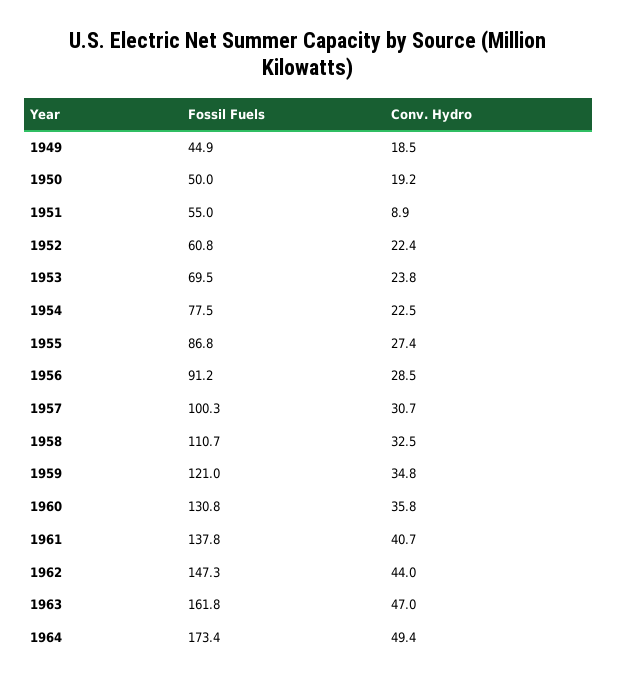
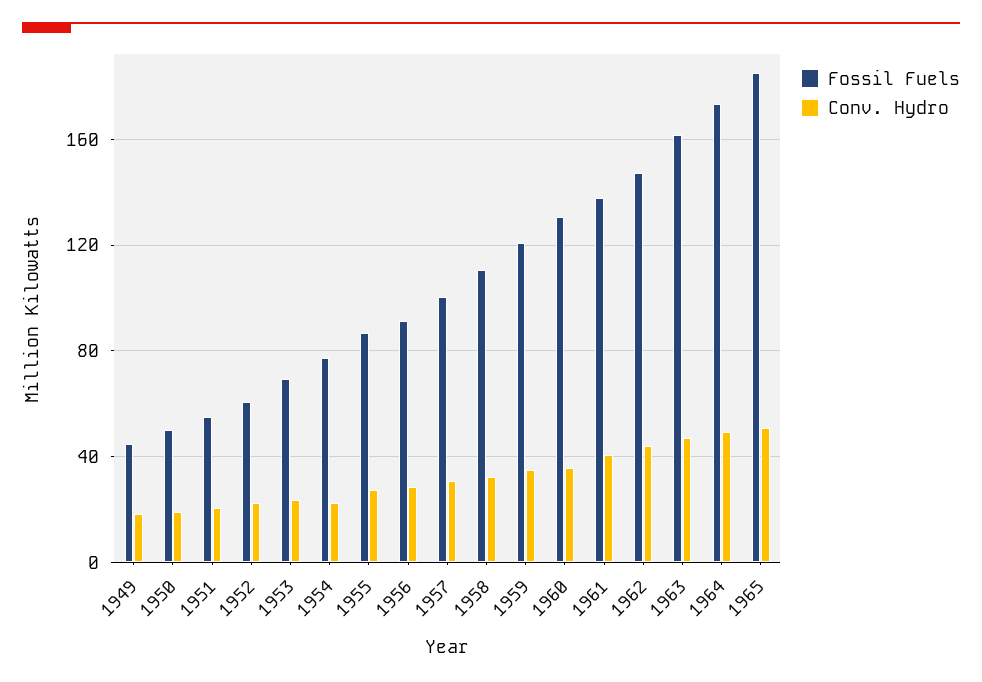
Conv. Hydro, 1951: 8.9 -> 20
Fossil Fuels, 1965: none -> 185
Conv. Hydro, 1965: none -> 50

